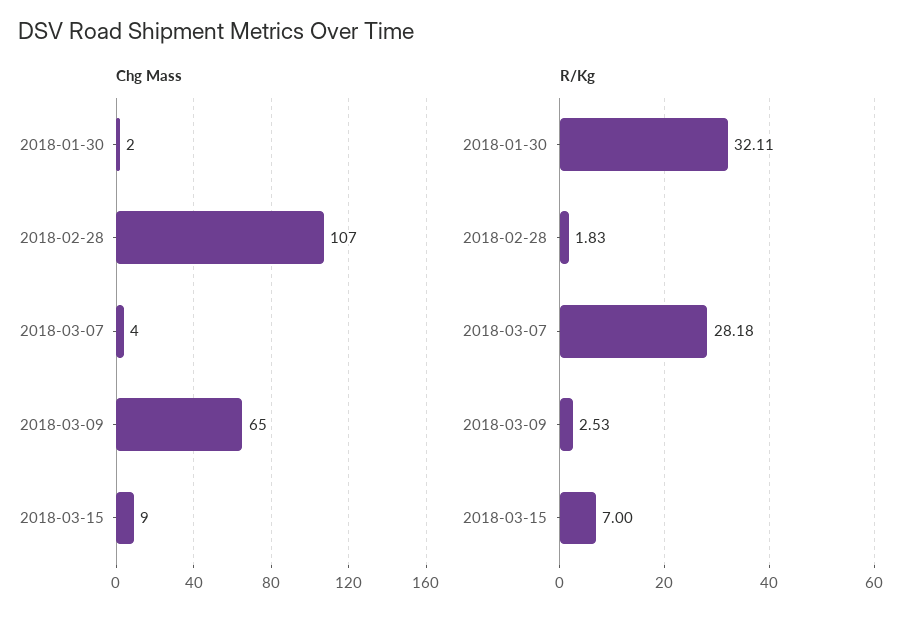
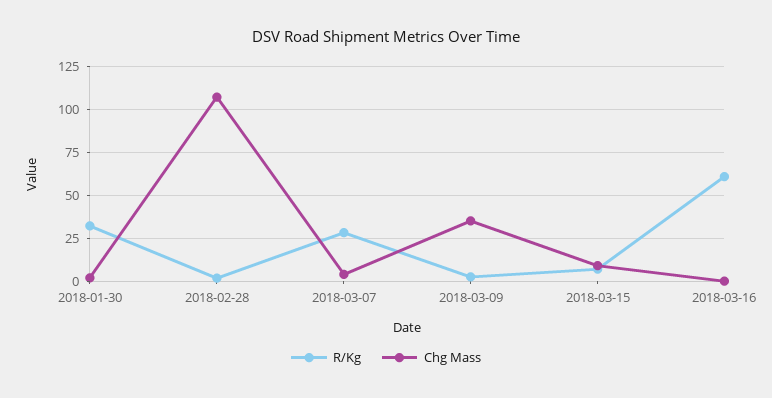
Chg Mass, 2018-03-09: 65 -> 35
R/Kg, 2018-03-16: none -> 60
Chg Mass, 2018-03-16: none -> 0

